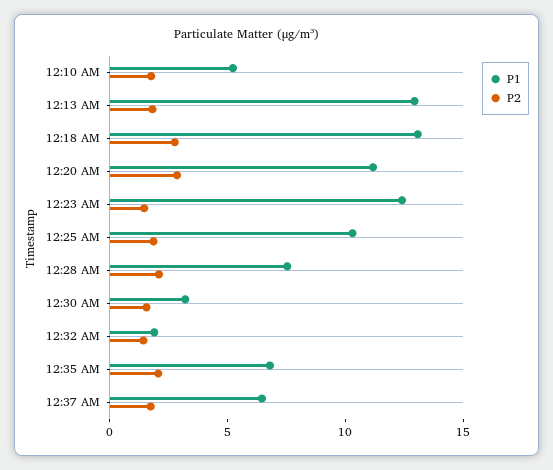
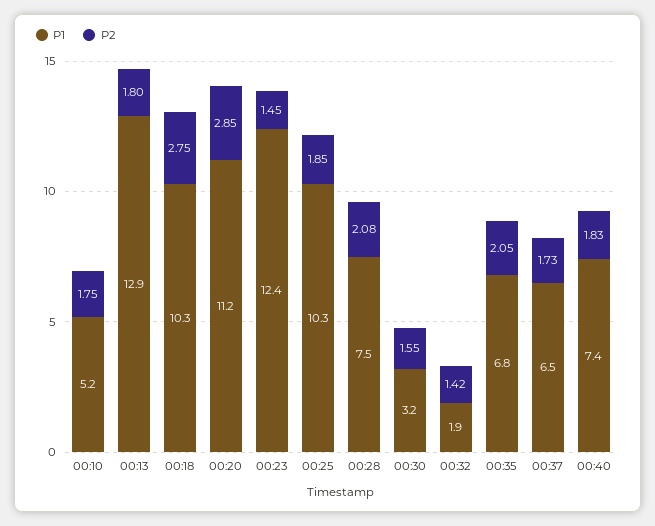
P1, 12:18 AM: 13 -> 10.3
P1, 00:40: none -> 7.4
P2, 00:40: none -> 1.83

